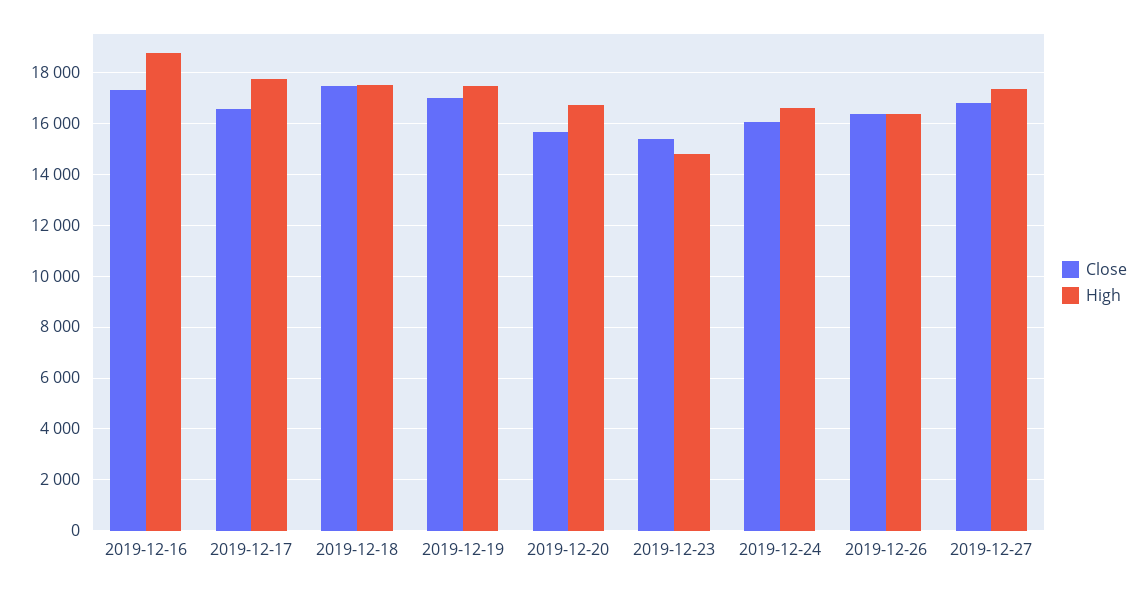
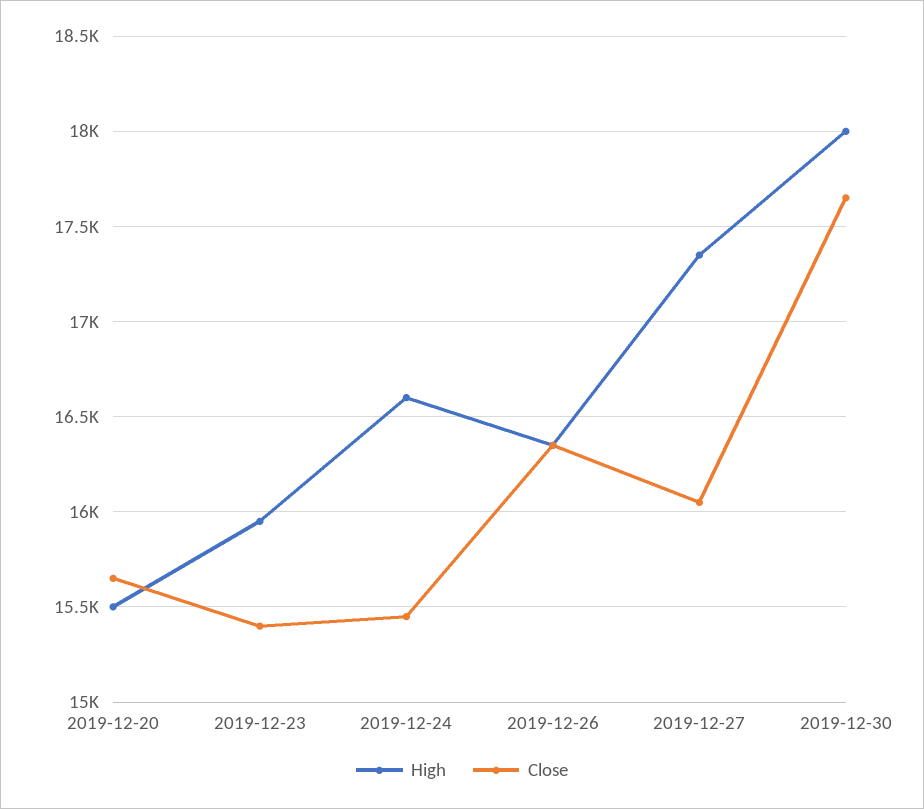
Close, 2019-12-16: 17250 -> none
High, 2019-12-16: 18750 -> none
Close, 2019-12-17: 16500 -> none
High, 2019-12-17: 17750 -> none
Close, 2019-12-18: 17500 -> none
High, 2019-12-18: 17500 -> none
Close, 2019-12-19: 17000 -> none
High, 2019-12-19: 17500 -> none
High, 2019-12-20: 16750 -> 15500
High, 2019-12-23: 14750 -> 15950
Close, 2019-12-24: 16000 -> 15450
Close, 2019-12-27: 16750 -> 16050
High, 2019-12-30: none -> 18000
Close, 2019-12-30: none -> 17650

